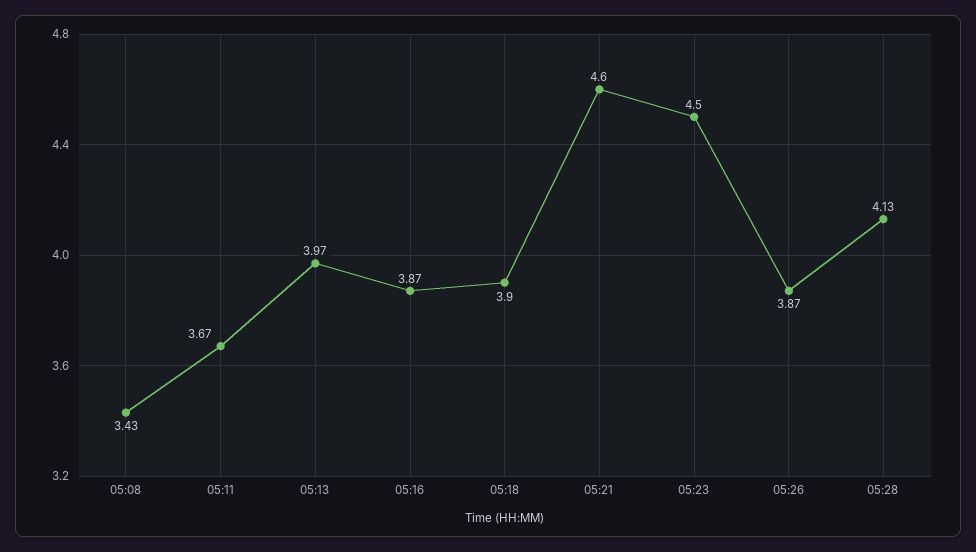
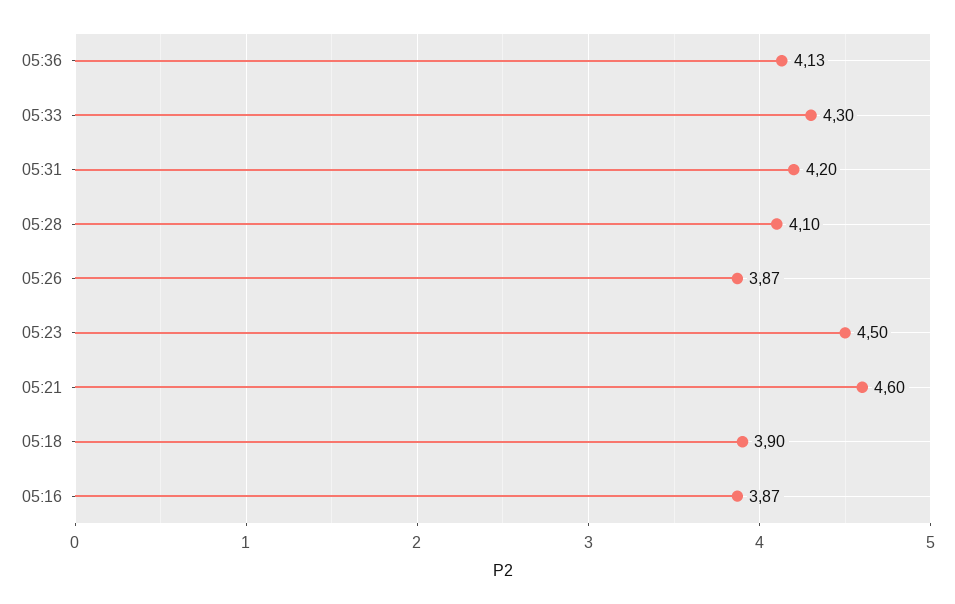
05:08: 3.43 -> none
05:11: 3.67 -> none
05:13: 3.97 -> none
05:28: 4.13 -> 4.1
05:36: none -> 4.13
05:33: none -> 4.3
05:31: none -> 4.2

